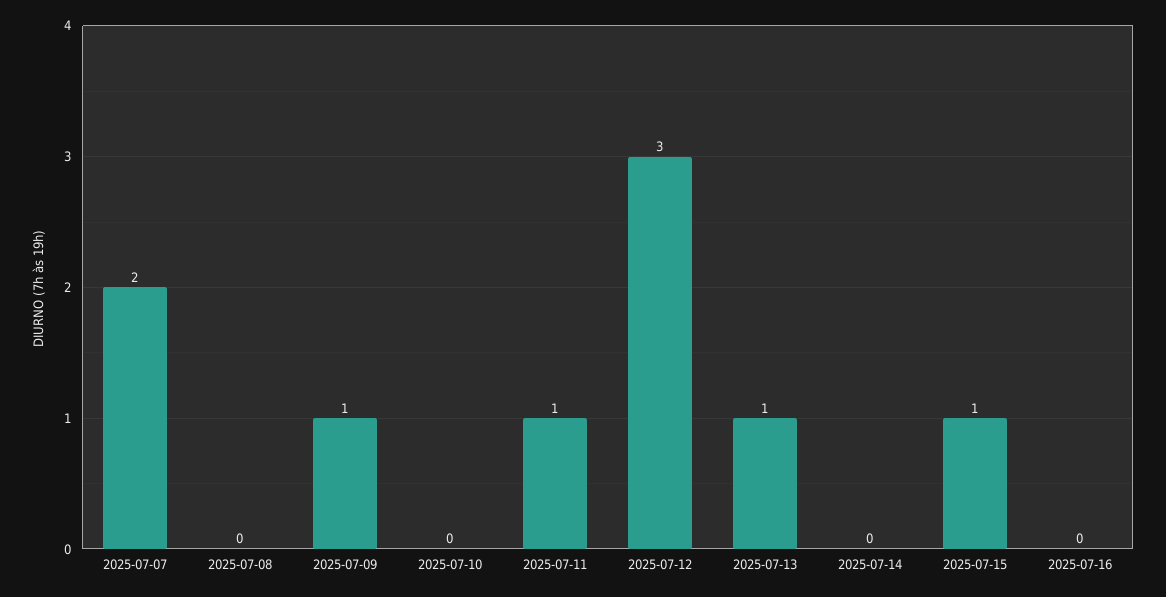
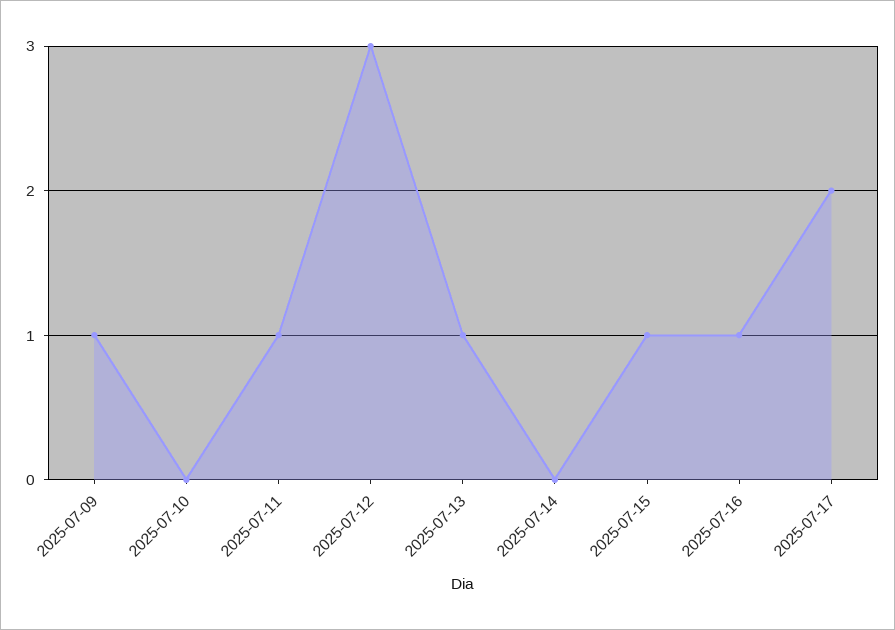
2025-07-07: 2 -> none
2025-07-08: 0 -> none
2025-07-16: 0 -> 1
2025-07-17: none -> 2

